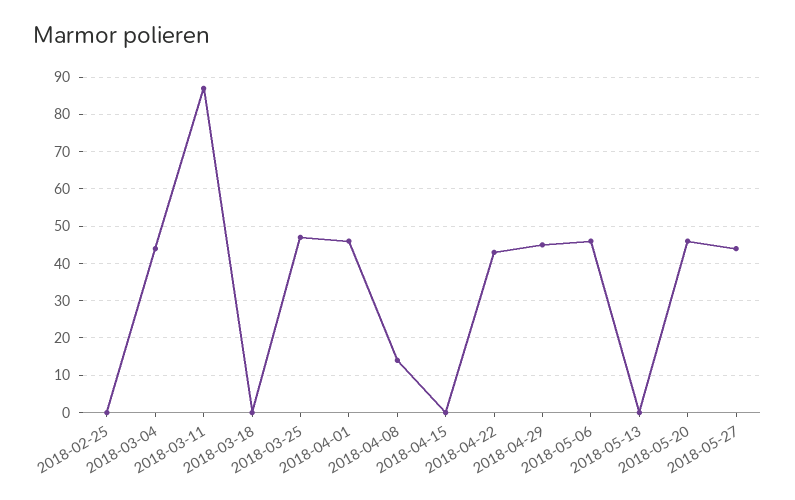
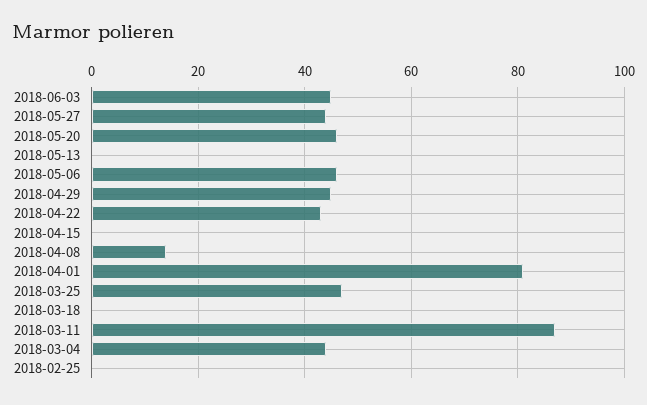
2018-04-01: 45 -> 80
2018-06-03: none -> 45

